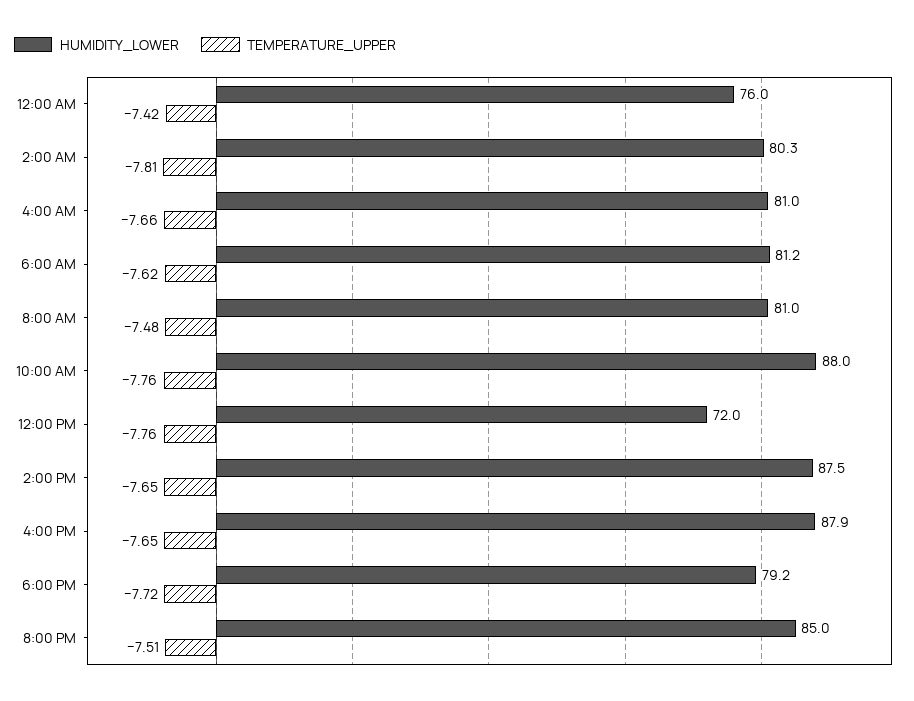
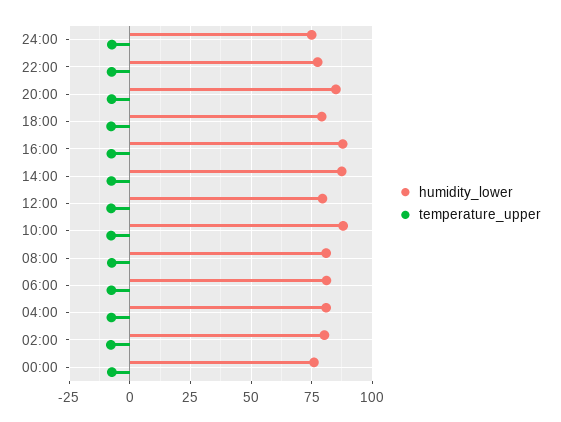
HUMIDITY_LOWER, 12:00 PM: 72 -> 80
HUMIDITY_LOWER, 24:00: none -> 75
TEMPERATURE_UPPER, 24:00: none -> -7.5
HUMIDITY_LOWER, 22:00: none -> 77.5
TEMPERATURE_UPPER, 22:00: none -> -7.5

